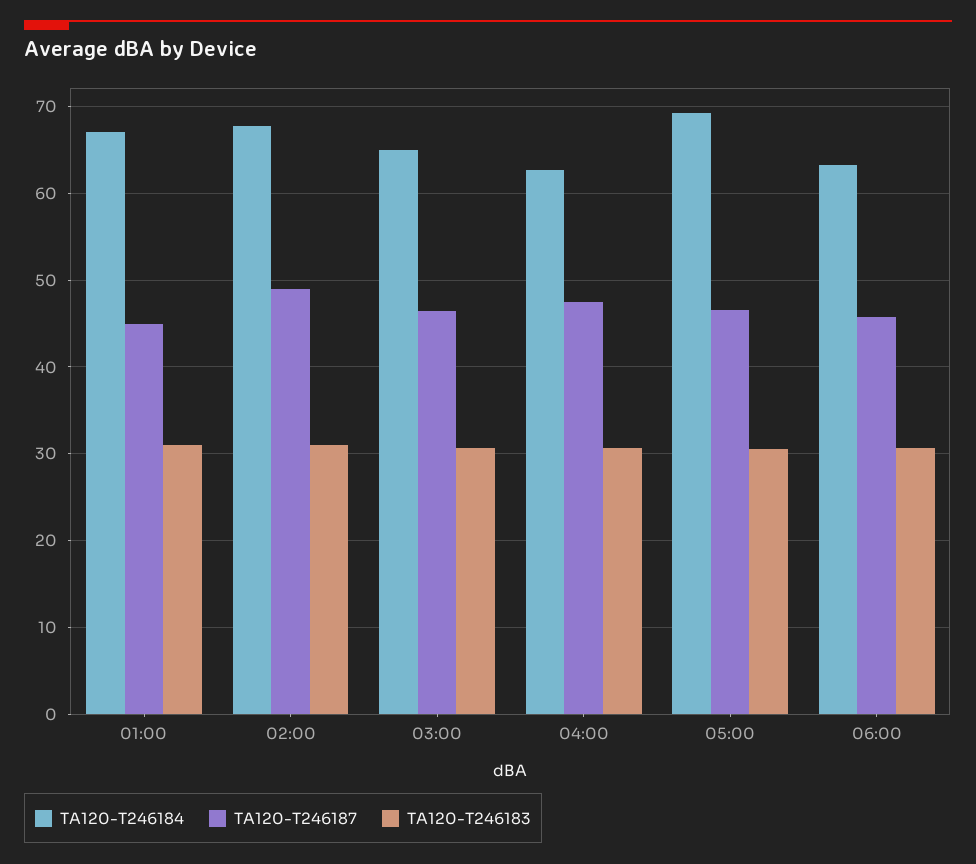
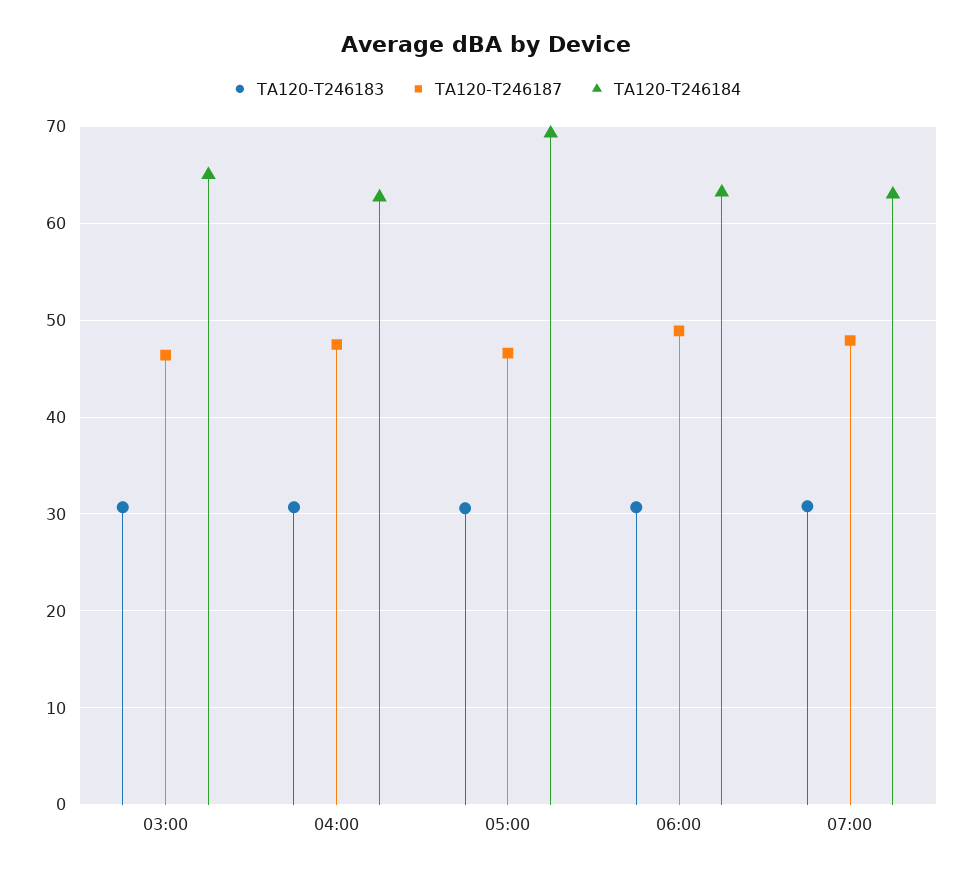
TA120-T246184, 01:00: 67 -> none
TA120-T246187, 01:00: 45 -> none
TA120-T246183, 01:00: 31 -> none
TA120-T246184, 02:00: 68 -> none
TA120-T246187, 02:00: 49 -> none
TA120-T246183, 02:00: 31 -> none
TA120-T246187, 06:00: 46 -> 49
TA120-T246183, 07:00: none -> 31
TA120-T246187, 07:00: none -> 48
TA120-T246184, 07:00: none -> 63

